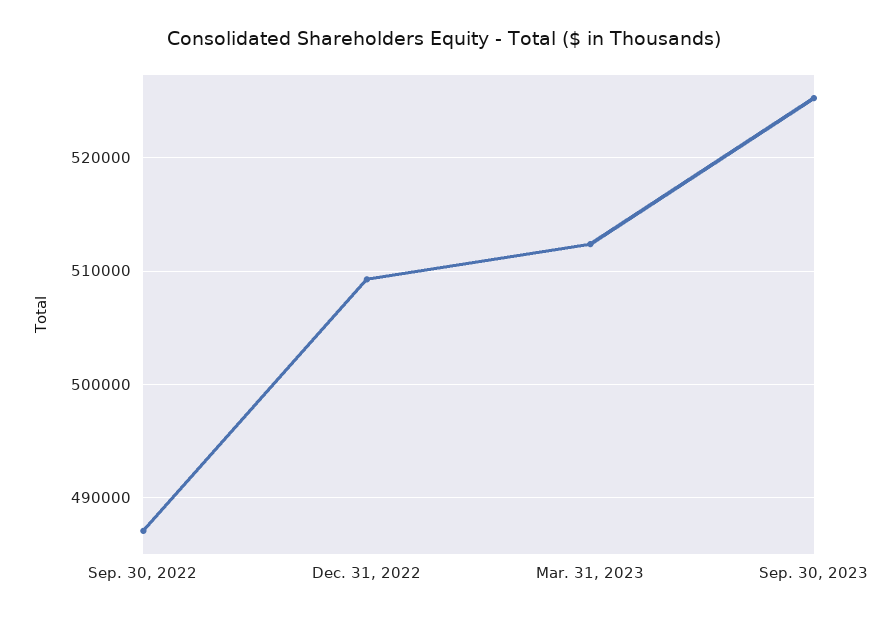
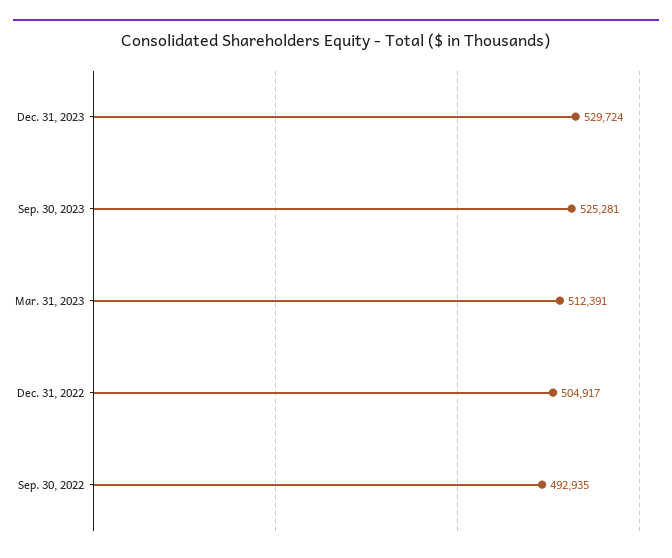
Sep. 30, 2022: 487000 -> 492935
Dec. 31, 2022: 509000 -> 504917
Dec. 31, 2023: none -> 529724

